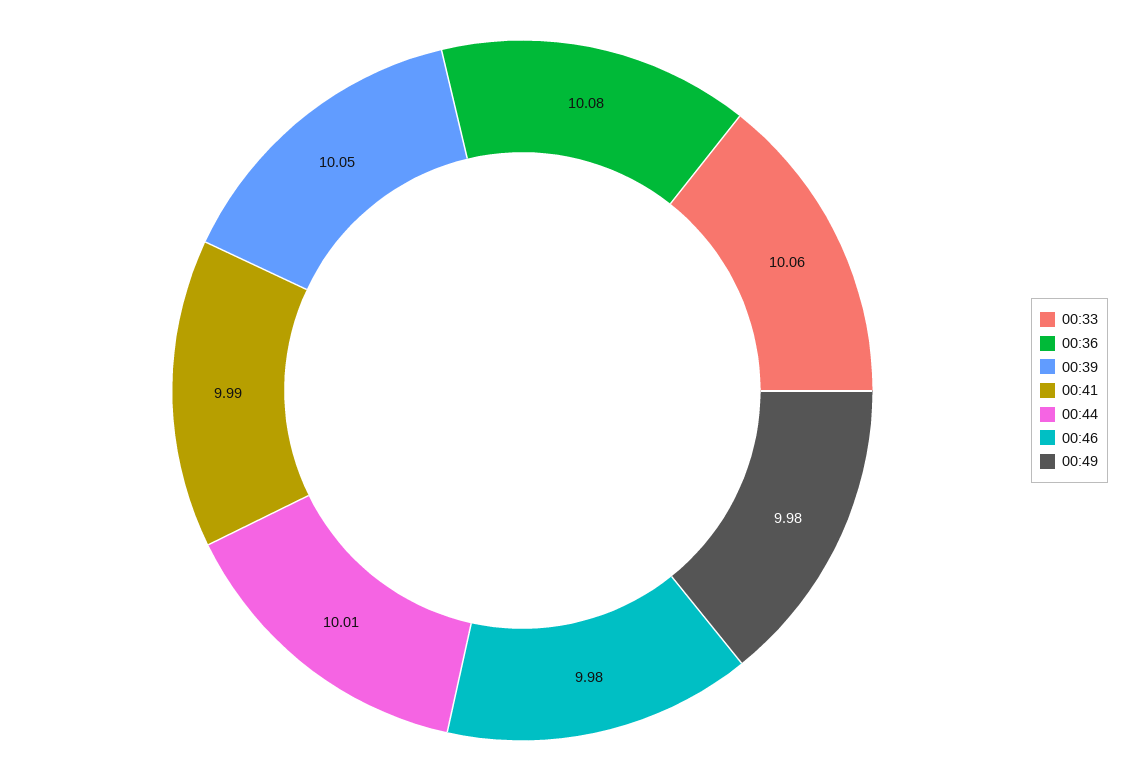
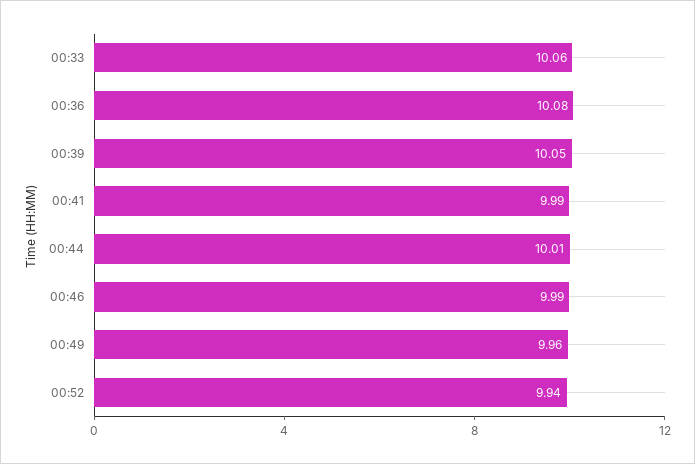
00:46: 9.98 -> 9.99
00:49: 9.98 -> 9.96
00:52: none -> 9.94

